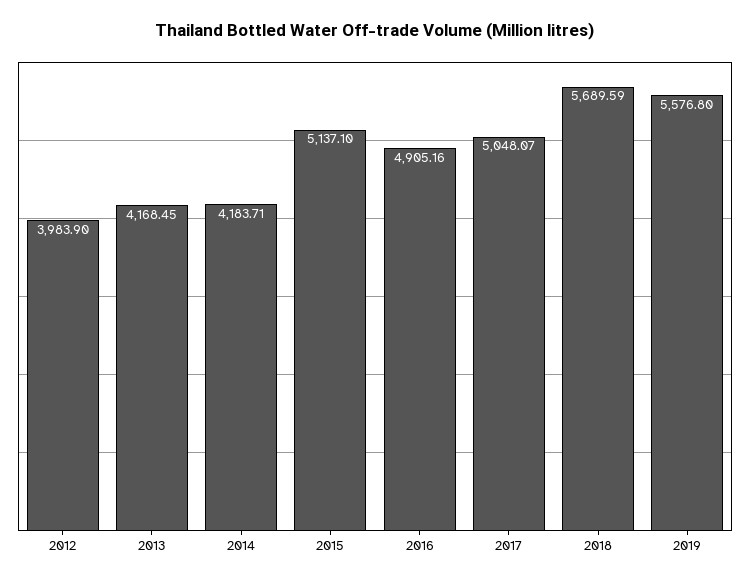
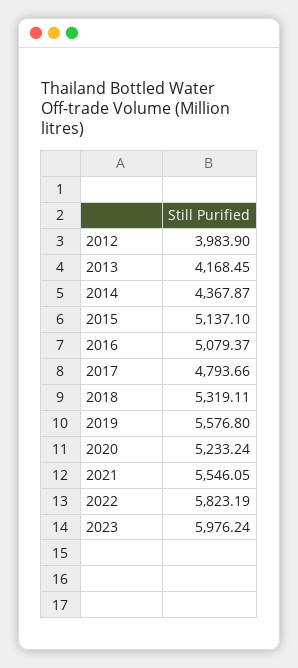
2014: 4183.71 -> 4367.87
2016: 4905.16 -> 5079.37
2017: 5048.07 -> 4793.66
2018: 5689.59 -> 5319.11
2020: none -> 5233.24
2021: none -> 5546.05
2022: none -> 5823.19
2023: none -> 5976.24

